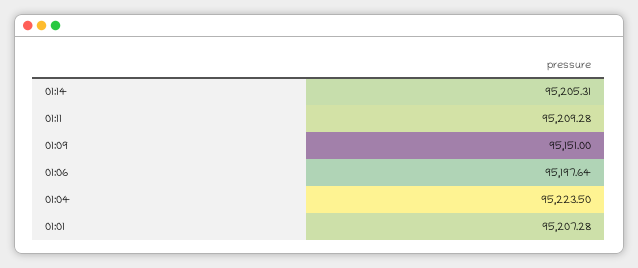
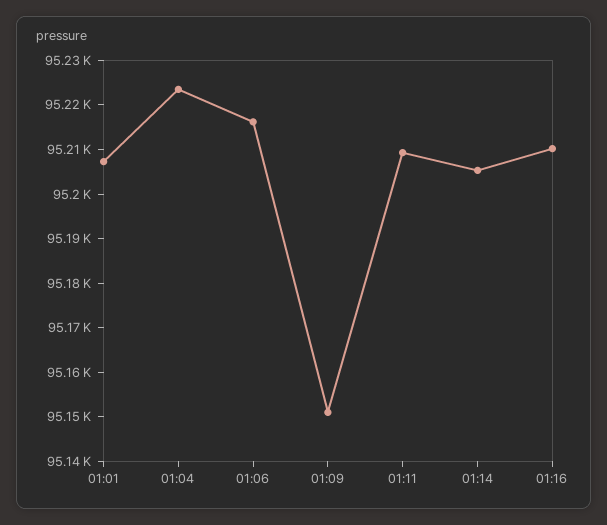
01:06: 95197.64 -> 95216
01:16: none -> 95210

